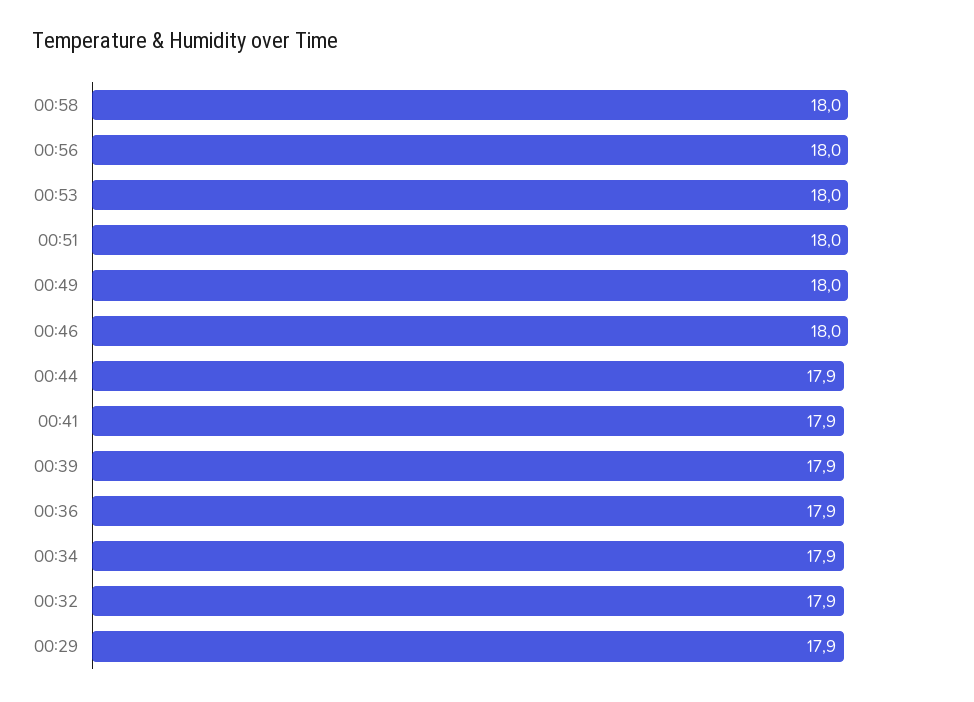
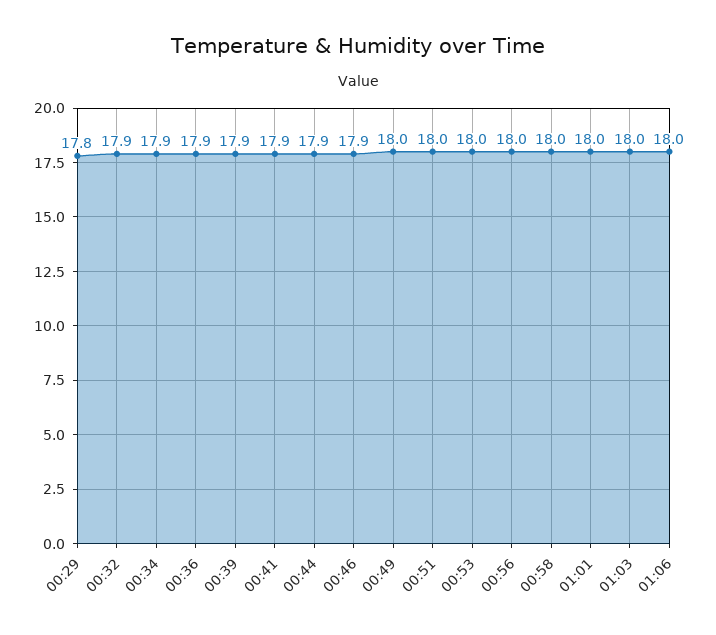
00:46: 18 -> 17.9
00:29: 17.9 -> 17.8
01:01: none -> 18
01:03: none -> 18
01:06: none -> 18

